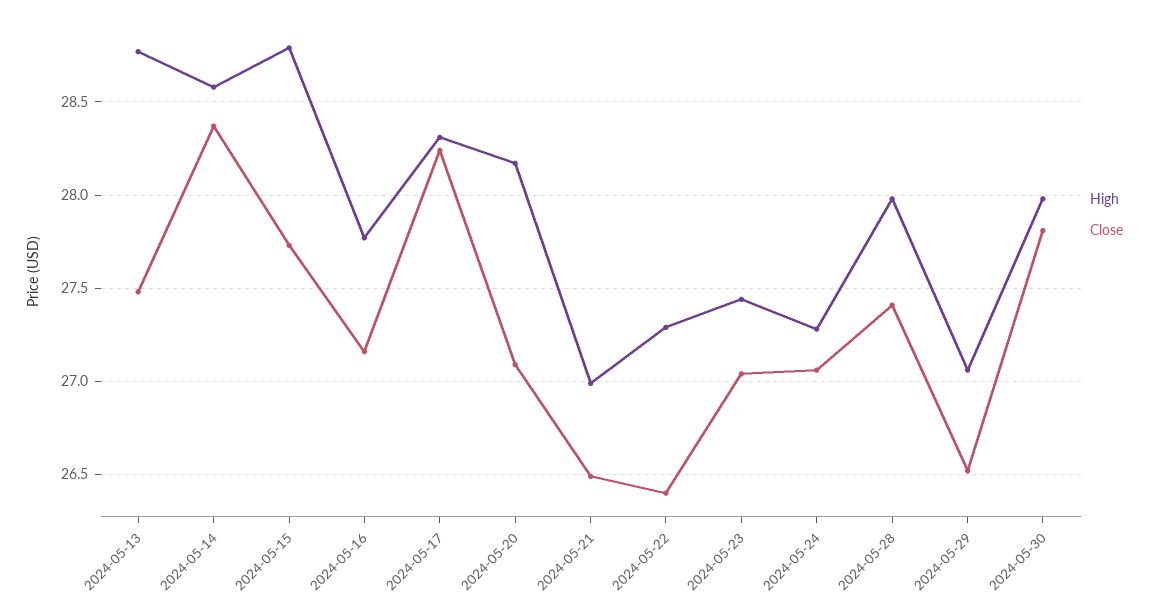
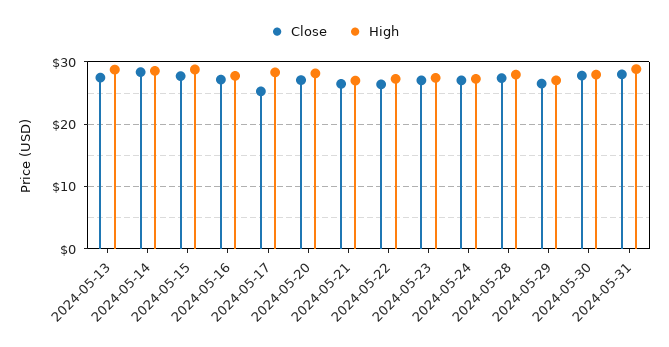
Close, 2024-05-17: 28.25 -> 25
Close, 2024-05-31: none -> 28
High, 2024-05-31: none -> 29

